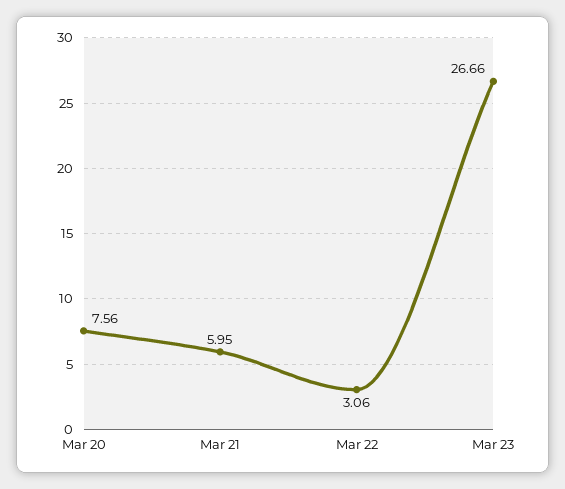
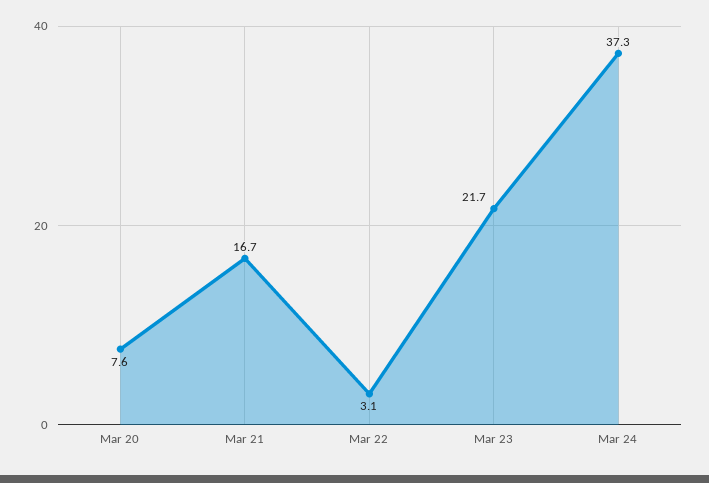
Mar 21: 5.95 -> 16.7
Mar 23: 26.66 -> 21.7
Mar 24: none -> 37.3

